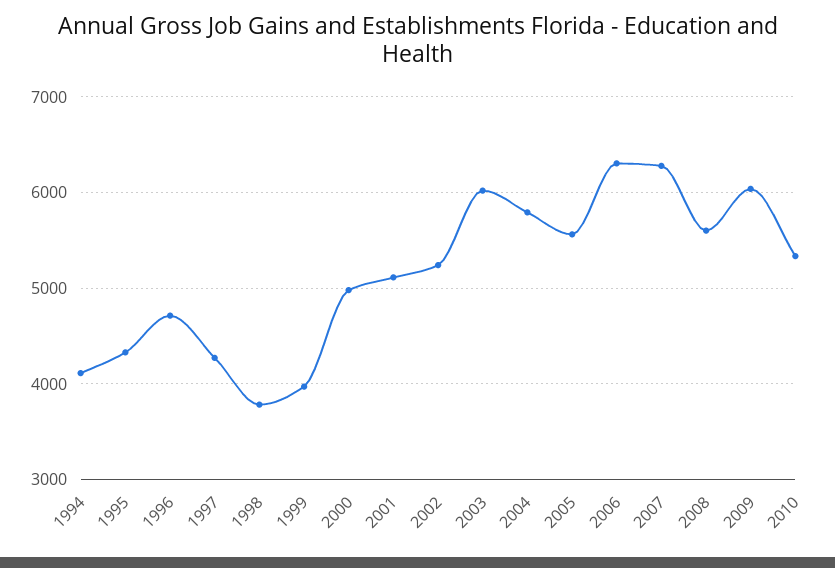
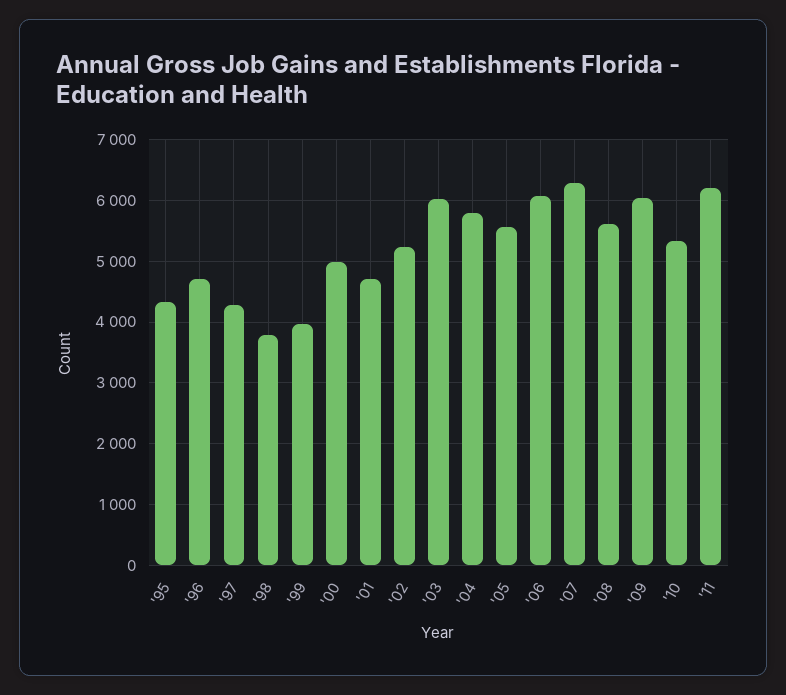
1994: 4100 -> none
2001: 5100 -> 4700
2006: 6300 -> 6100
'11: none -> 6200

